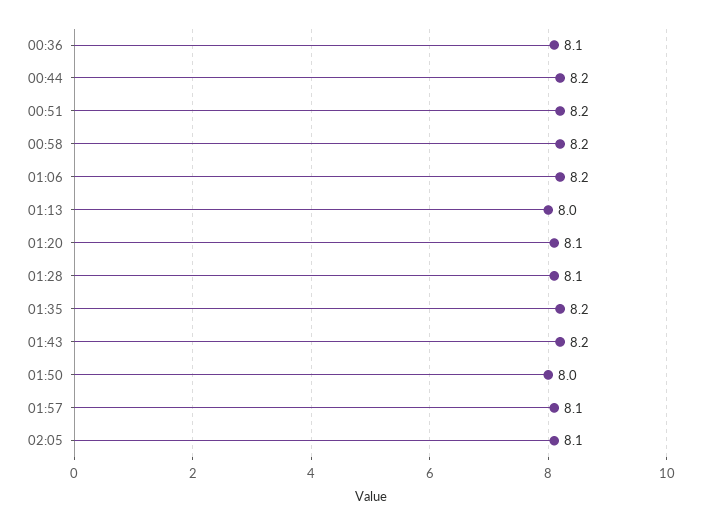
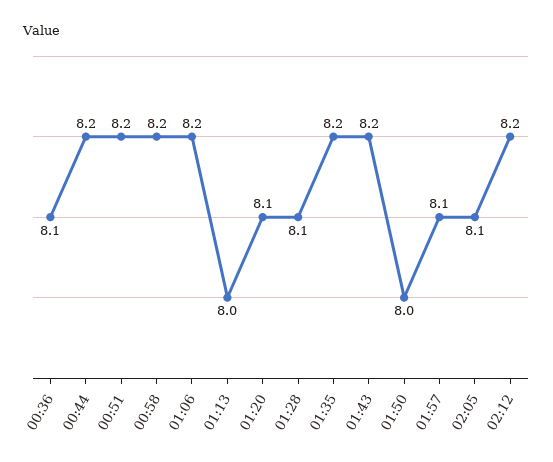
02:12: none -> 8.2

